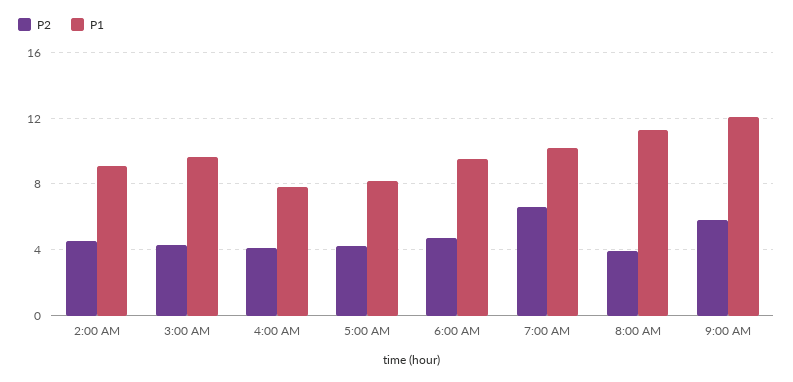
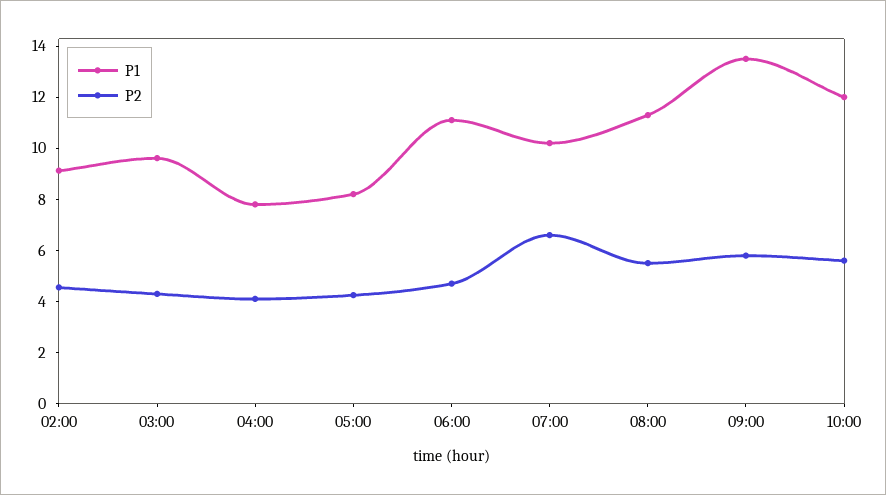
P1, 6:00 AM: 9.5 -> 11
P2, 8:00 AM: 4 -> 5.5
P1, 9:00 AM: 12 -> 13.5
P1, 10:00: none -> 12
P2, 10:00: none -> 5.5

